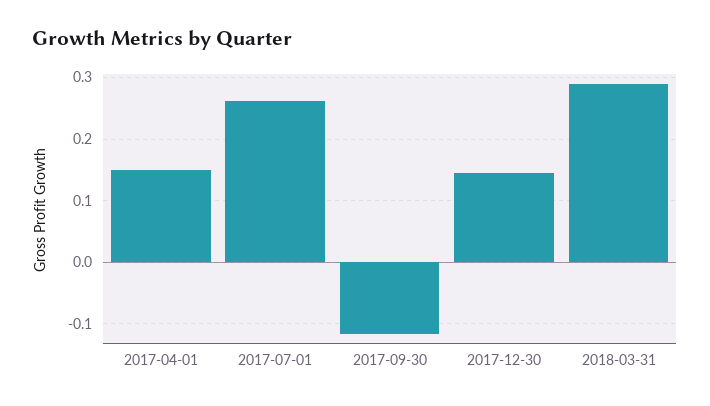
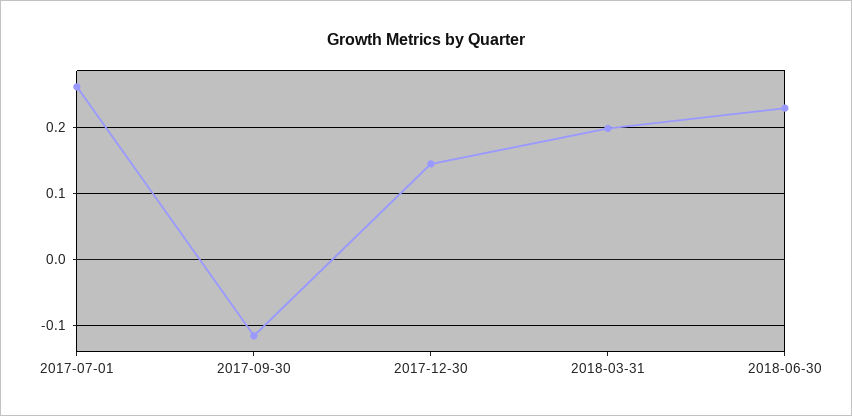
2017-04-01: 0.15 -> none
2018-03-31: 0.29 -> 0.2
2018-06-30: none -> 0.23

